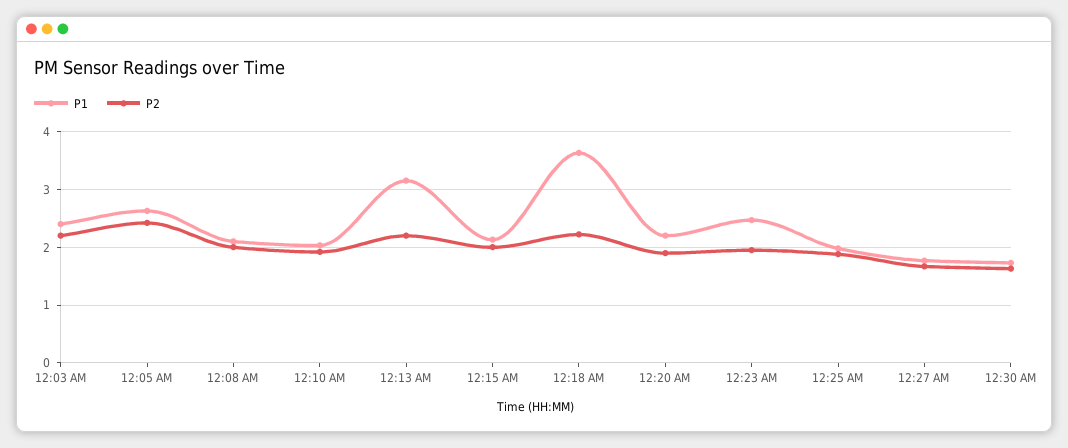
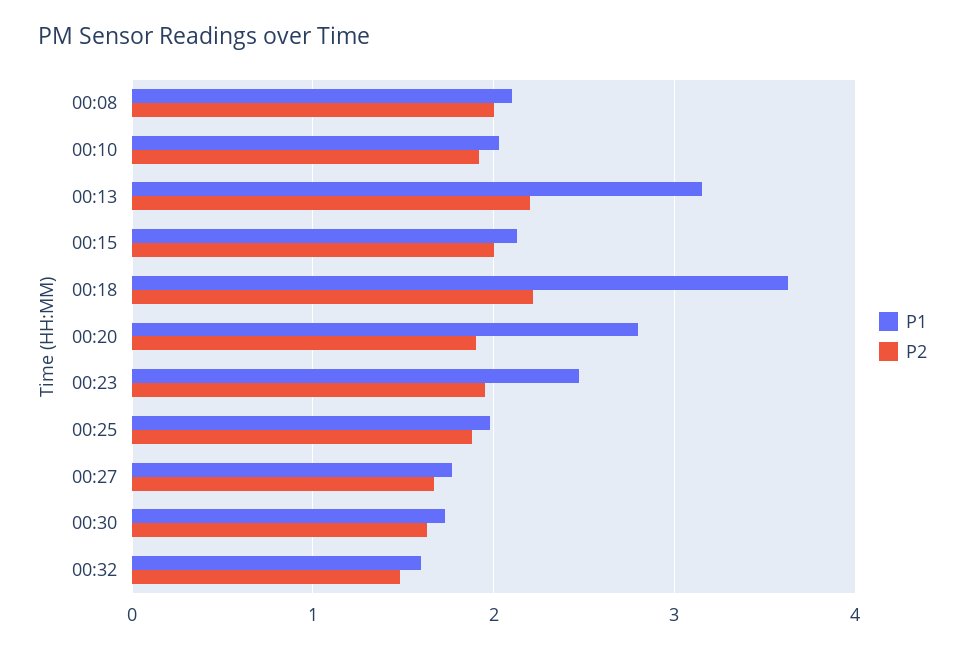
P1, 12:03 AM: 2.4 -> none
P2, 12:03 AM: 2.2 -> none
P1, 12:05 AM: 2.6 -> none
P2, 12:05 AM: 2.4 -> none
P1, 12:20 AM: 2.2 -> 2.8
P1, 00:32: none -> 1.6
P2, 00:32: none -> 1.5

